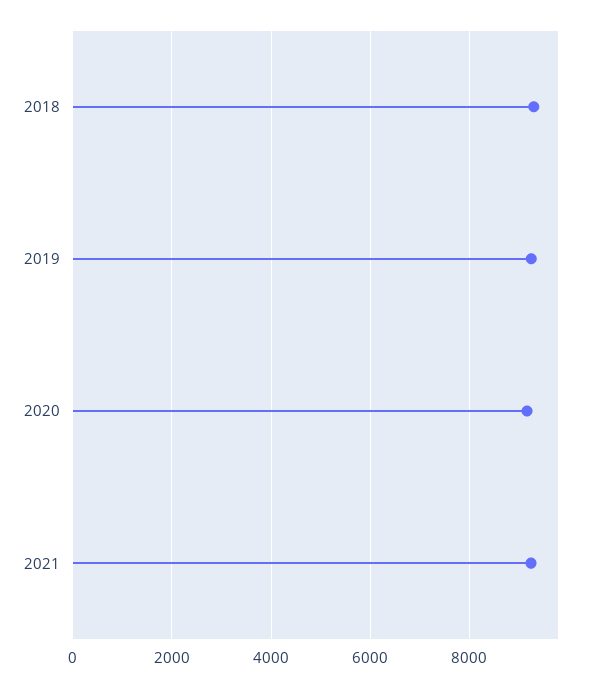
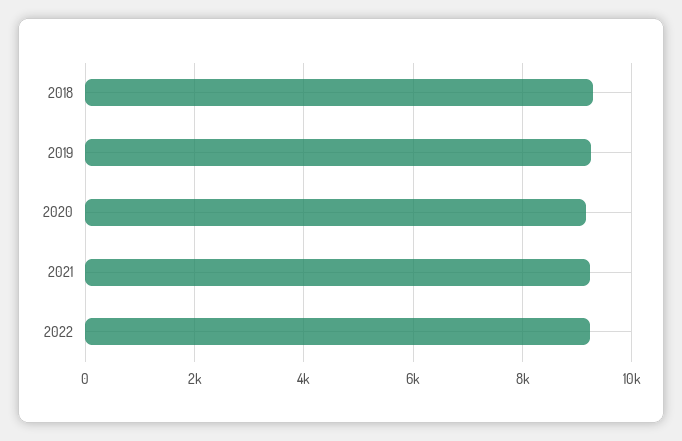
2022: none -> 9200

